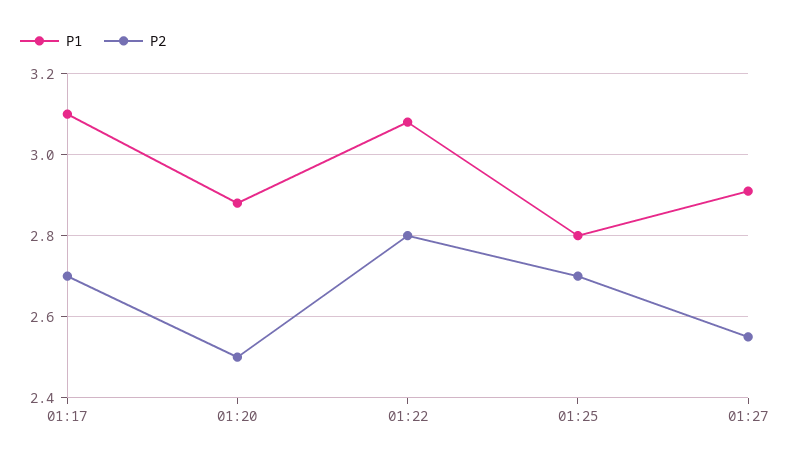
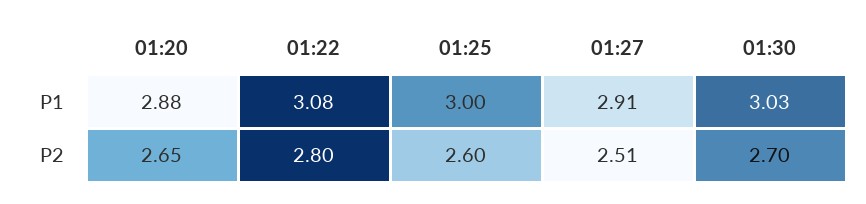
P1, 01:17: 3.1 -> none
P2, 01:17: 2.7 -> none
P2, 01:20: 2.5 -> 2.65
P1, 01:25: 2.8 -> 3
P2, 01:25: 2.7 -> 2.6
P2, 01:27: 2.55 -> 2.51
P1, 01:30: none -> 3.03
P2, 01:30: none -> 2.7

